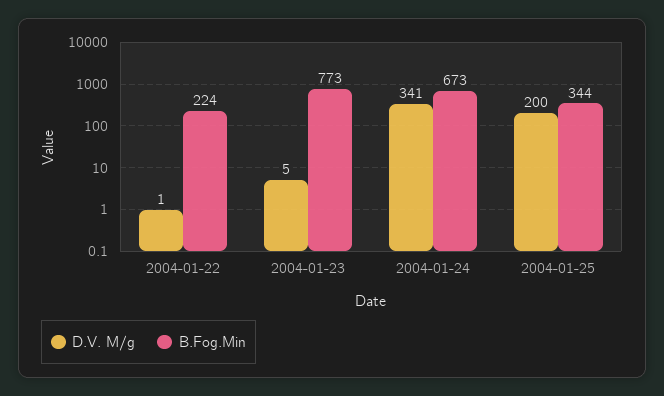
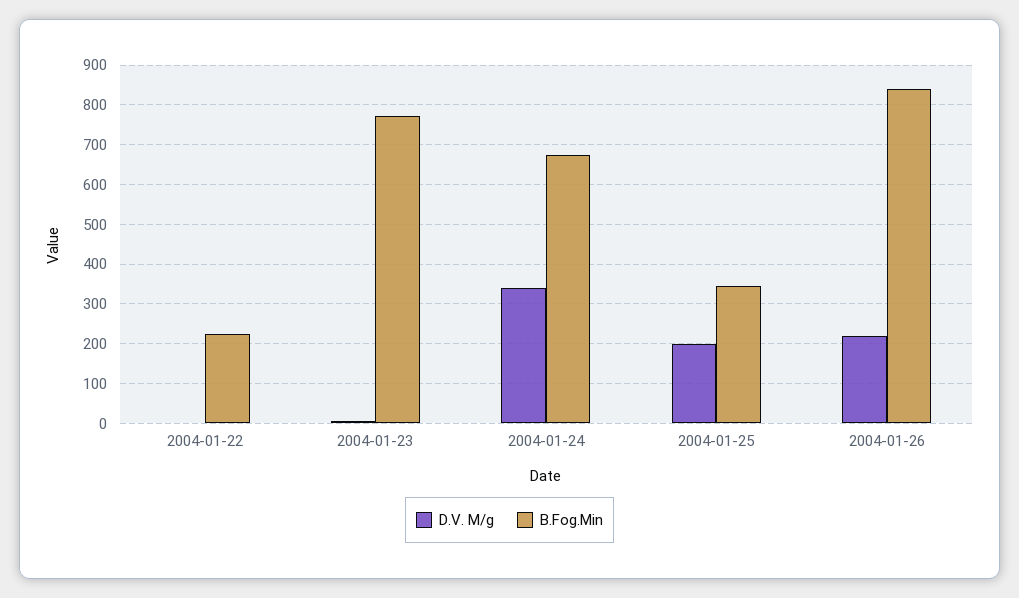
D.V. M/g, 2004-01-26: none -> 220
B.Fog.Min, 2004-01-26: none -> 840

